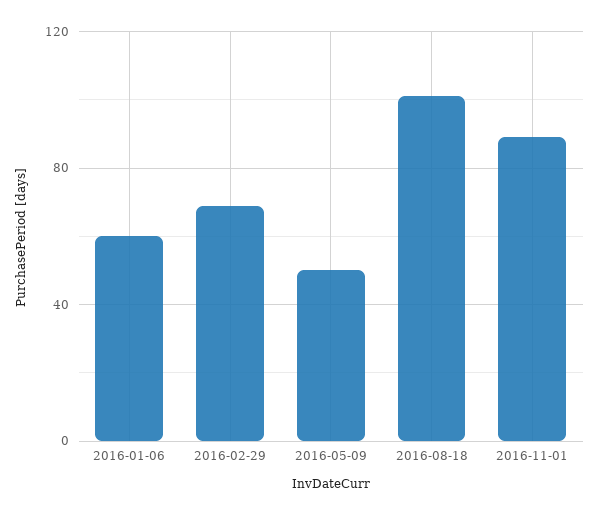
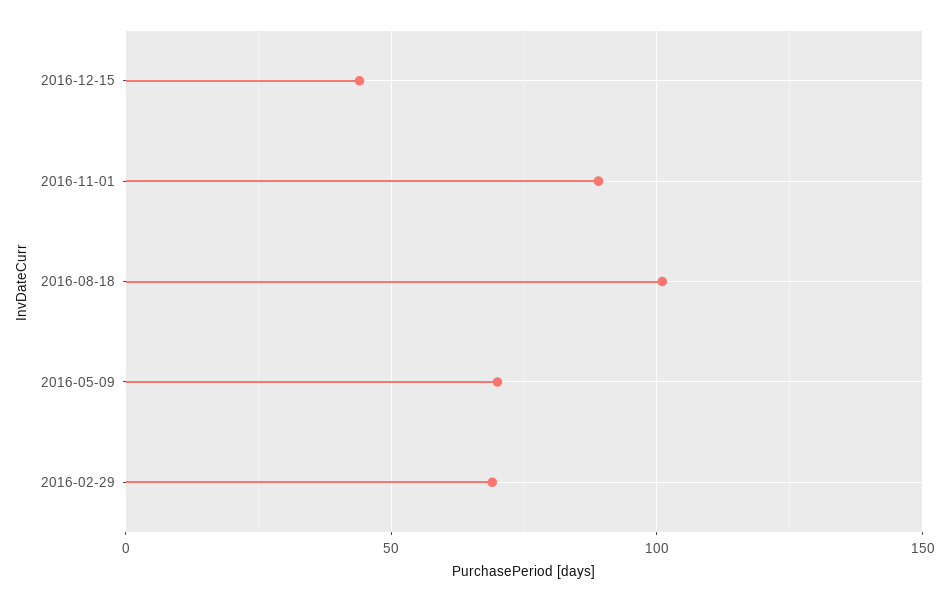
2016-01-06: 60 -> none
2016-05-09: 50 -> 70
2016-12-15: none -> 45

